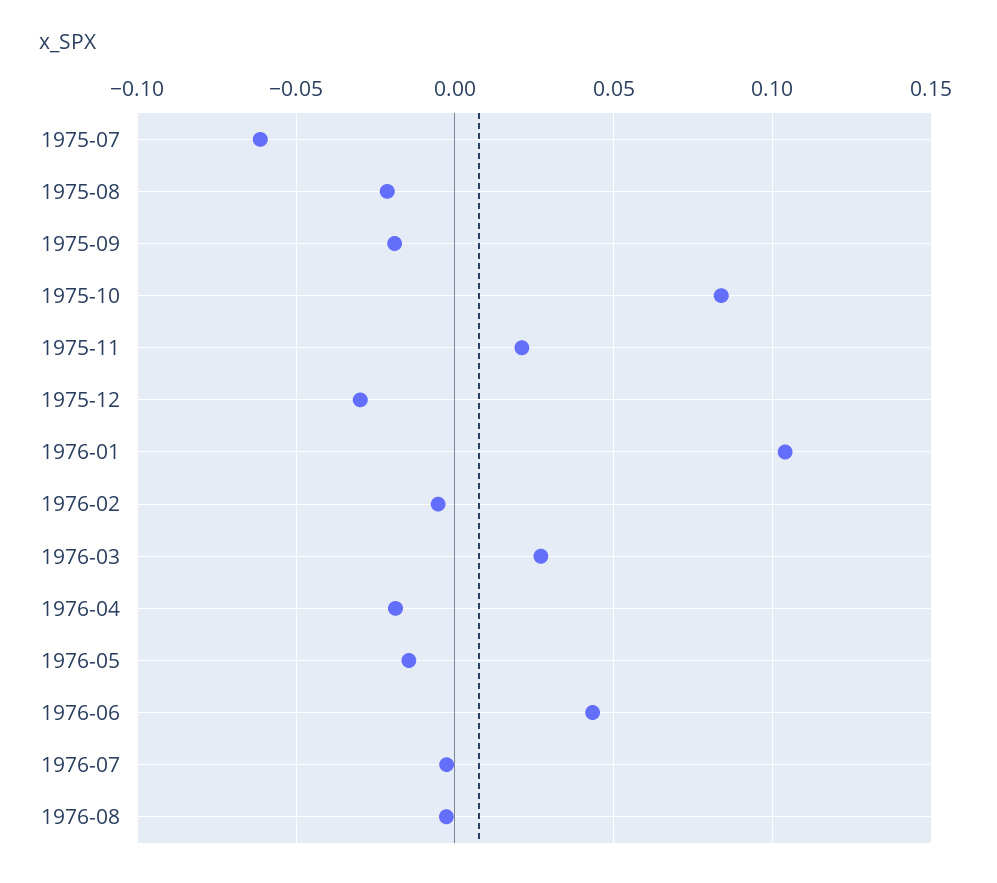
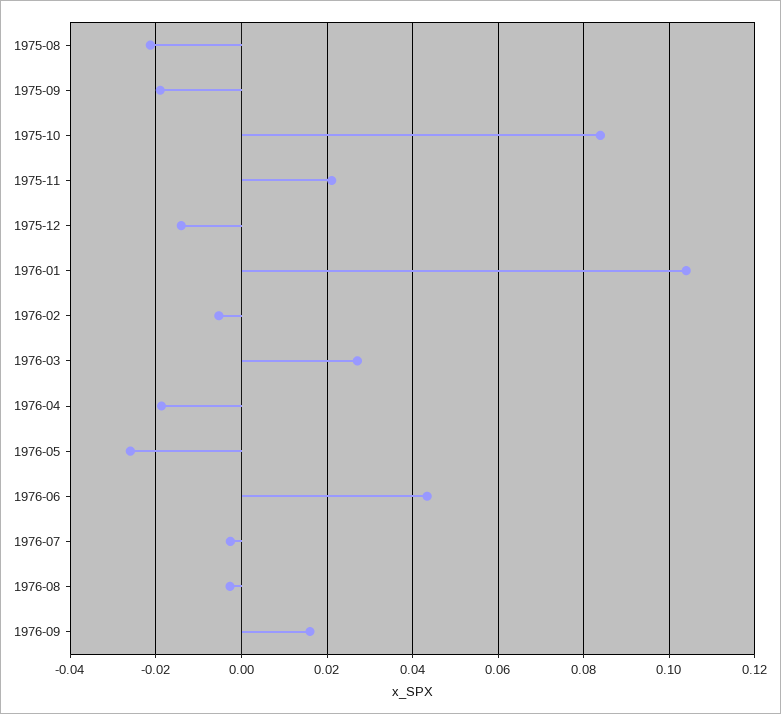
1975-07: -0.06 -> none
1975-12: -0.03 -> -0.014
1976-05: -0.015 -> -0.026
1976-09: none -> 0.016

